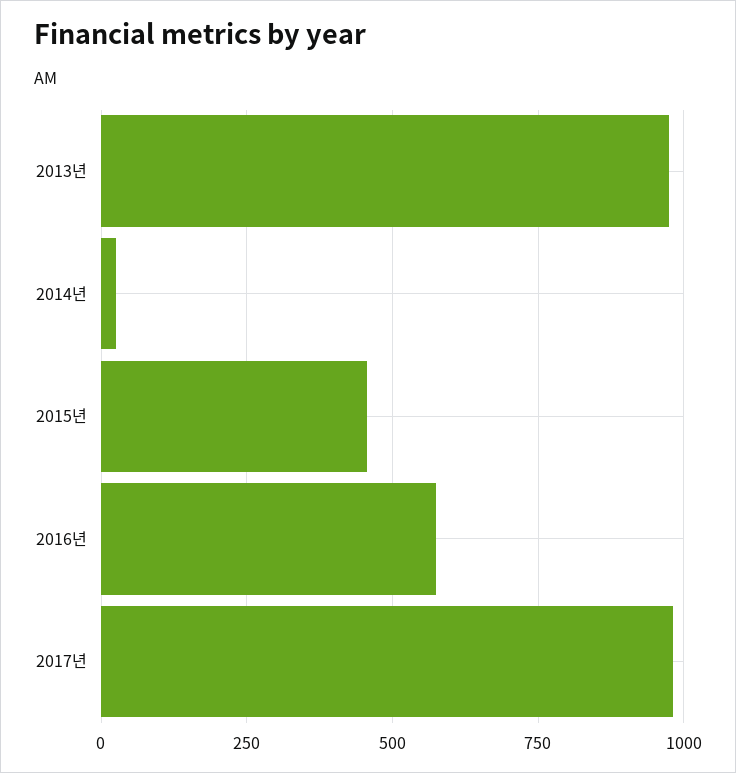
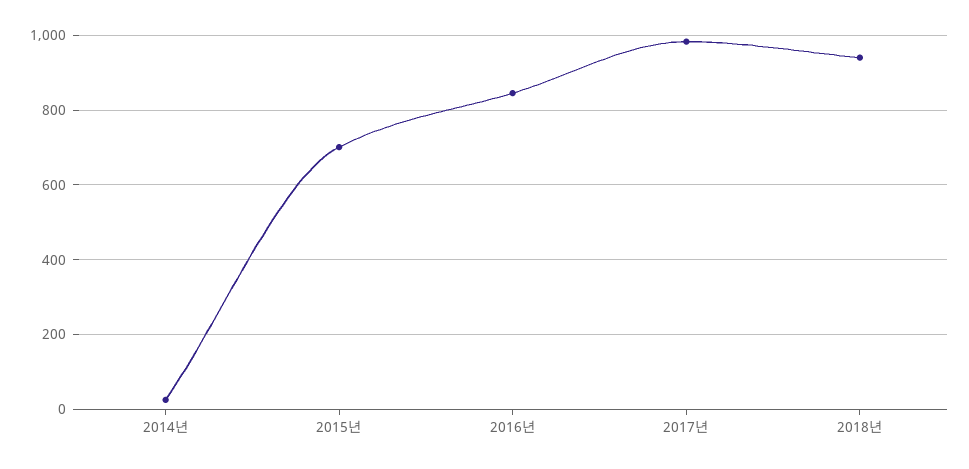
2013년: 975 -> none
2015년: 450 -> 700
2016년: 575 -> 840
2018년: none -> 940

